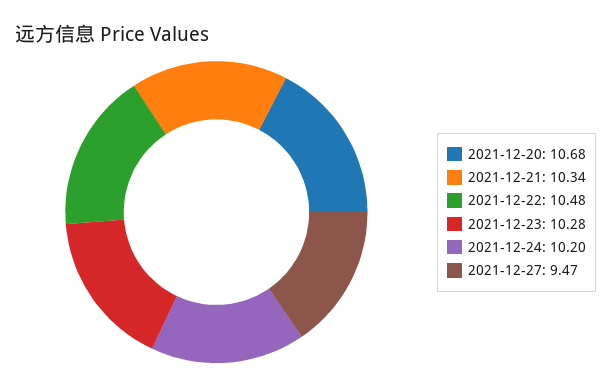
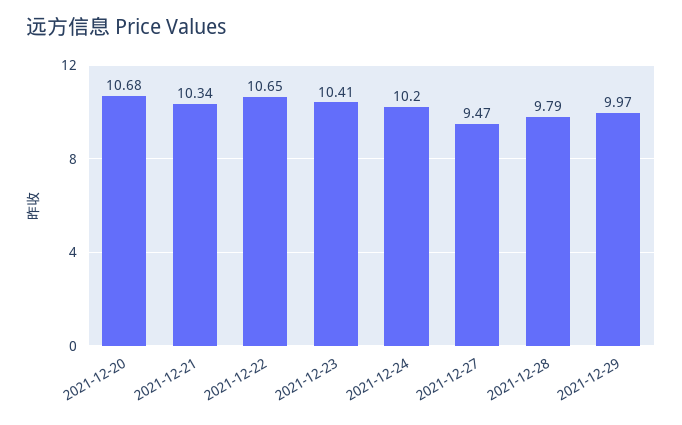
2021-12-22: 10.48 -> 10.65
2021-12-23: 10.28 -> 10.41
2021-12-28: none -> 9.79
2021-12-29: none -> 9.97

